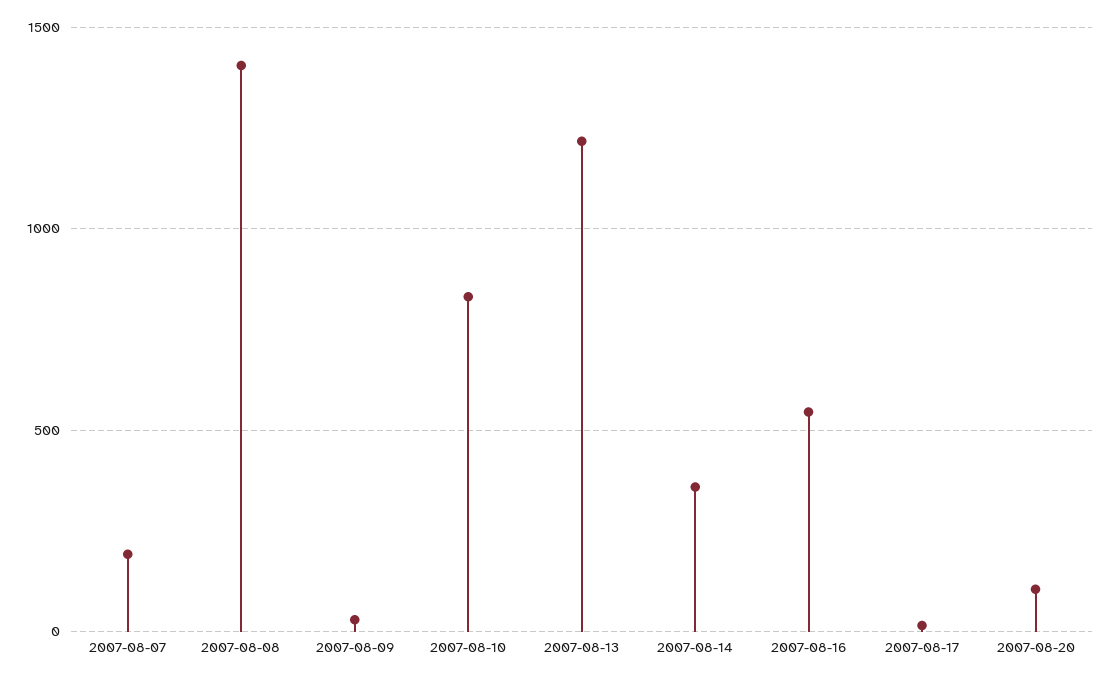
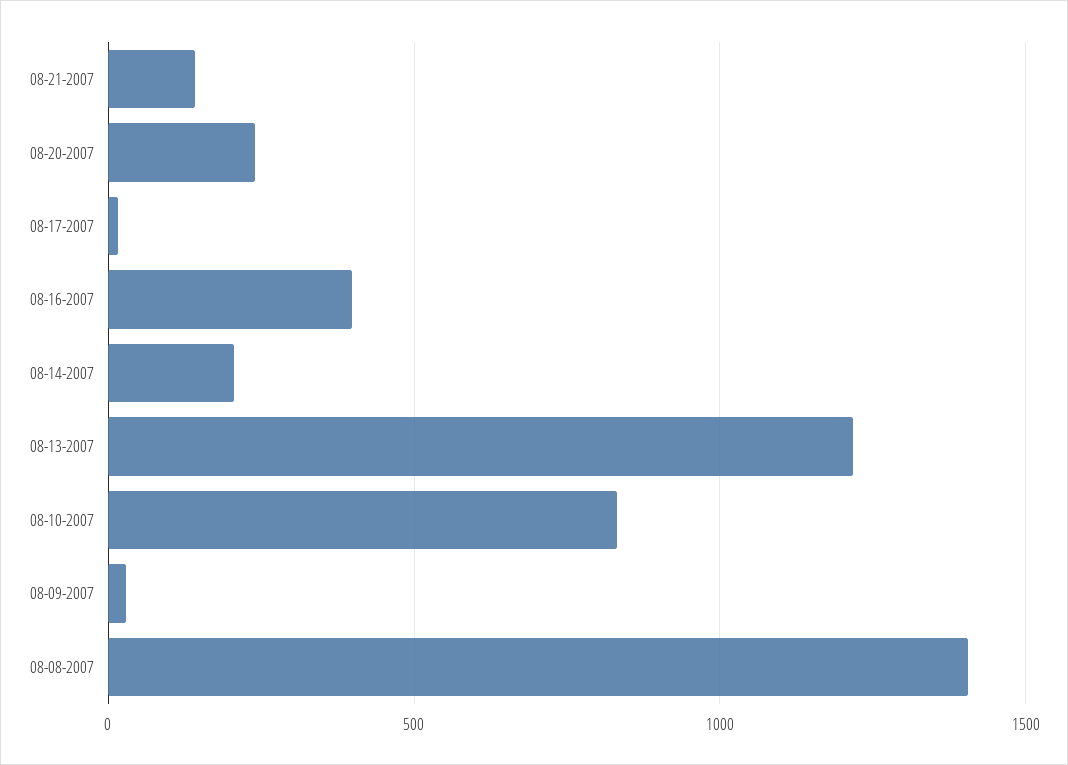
2007-08-07: 200 -> none
2007-08-14: 350 -> 200
2007-08-16: 550 -> 400
2007-08-20: 100 -> 250
08-21-2007: none -> 150

